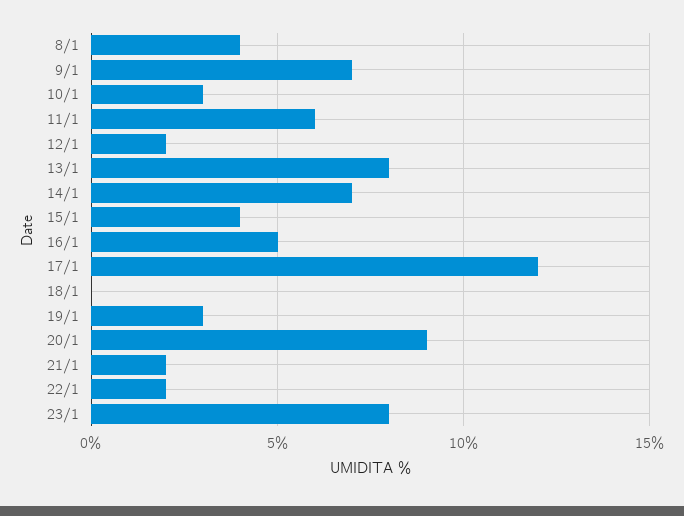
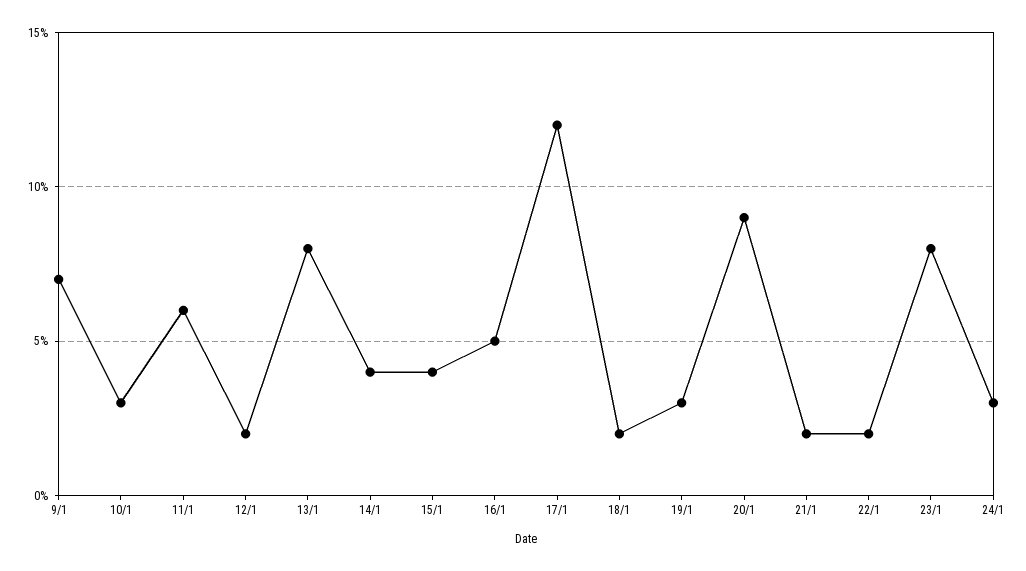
8/1: 4 -> none
14/1: 7 -> 4
18/1: 0 -> 2
24/1: none -> 3

